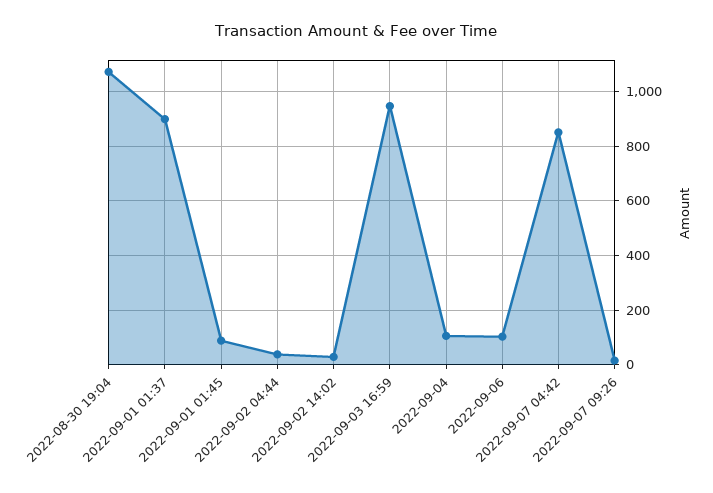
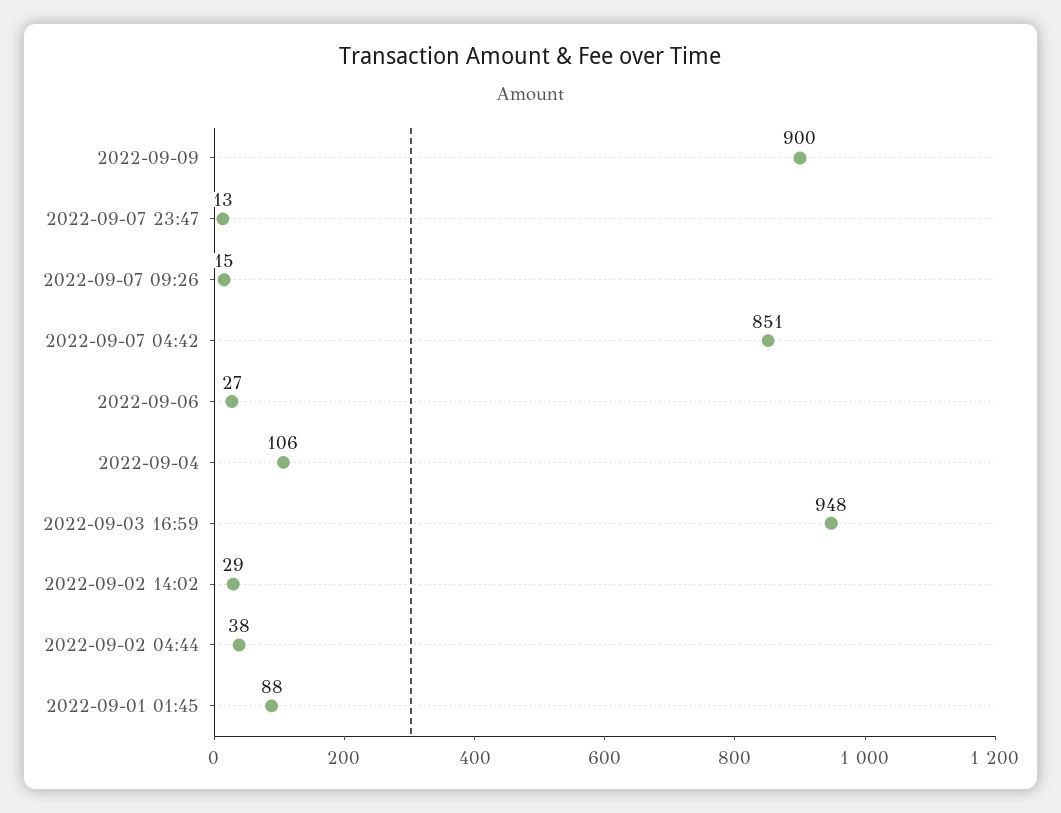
2022-08-30 19:04: 1075 -> none
2022-09-01 01:37: 900 -> none
2022-09-06: 100 -> 27
2022-09-09: none -> 900
2022-09-07 23:47: none -> 13

